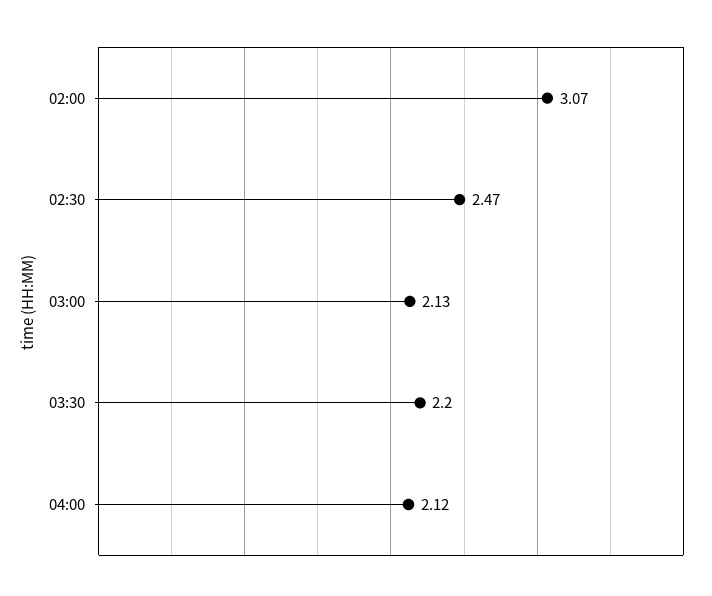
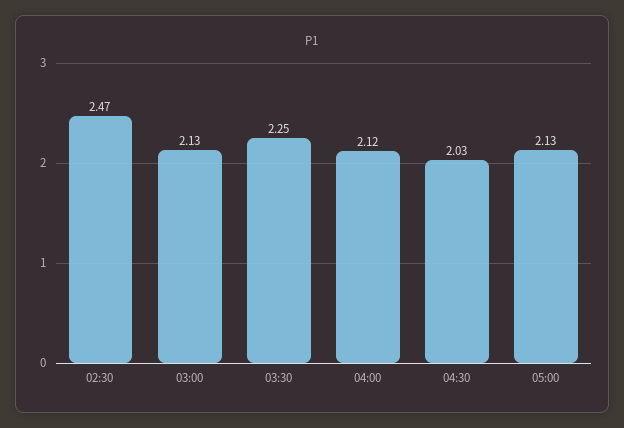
02:00: 3.07 -> none
03:30: 2.2 -> 2.25
04:30: none -> 2.03
05:00: none -> 2.13

